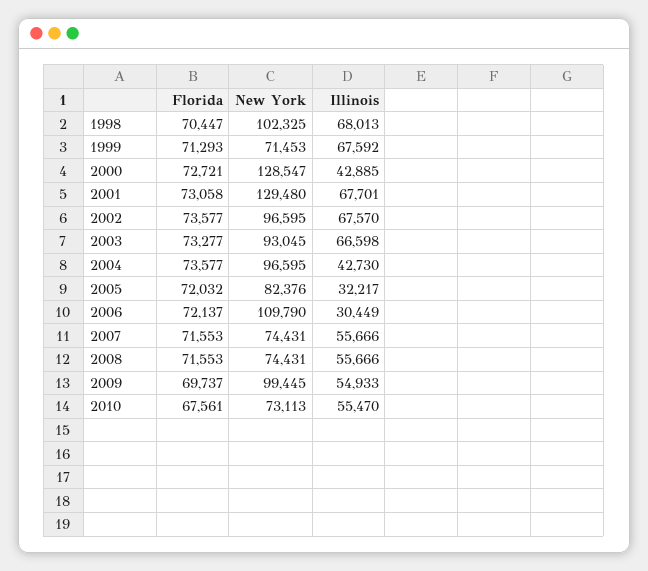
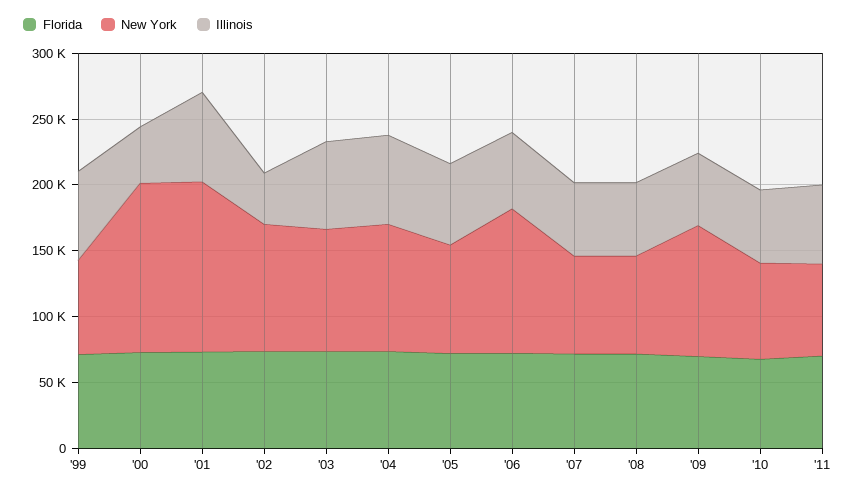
Florida, 1998: 70447 -> none
New York, 1998: 102325 -> none
Illinois, 1998: 68013 -> none
Illinois, 2002: 67570 -> 40000
Illinois, 2004: 42730 -> 70000
Illinois, 2005: 32217 -> 60000
Illinois, 2006: 30449 -> 60000
Florida, '11: none -> 70000
New York, '11: none -> 70000
Illinois, '11: none -> 60000

